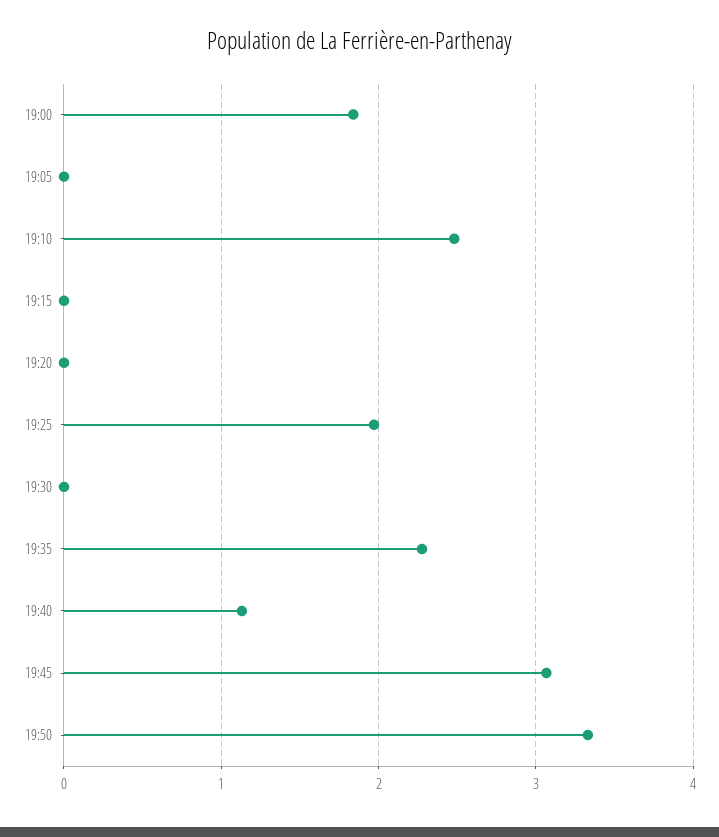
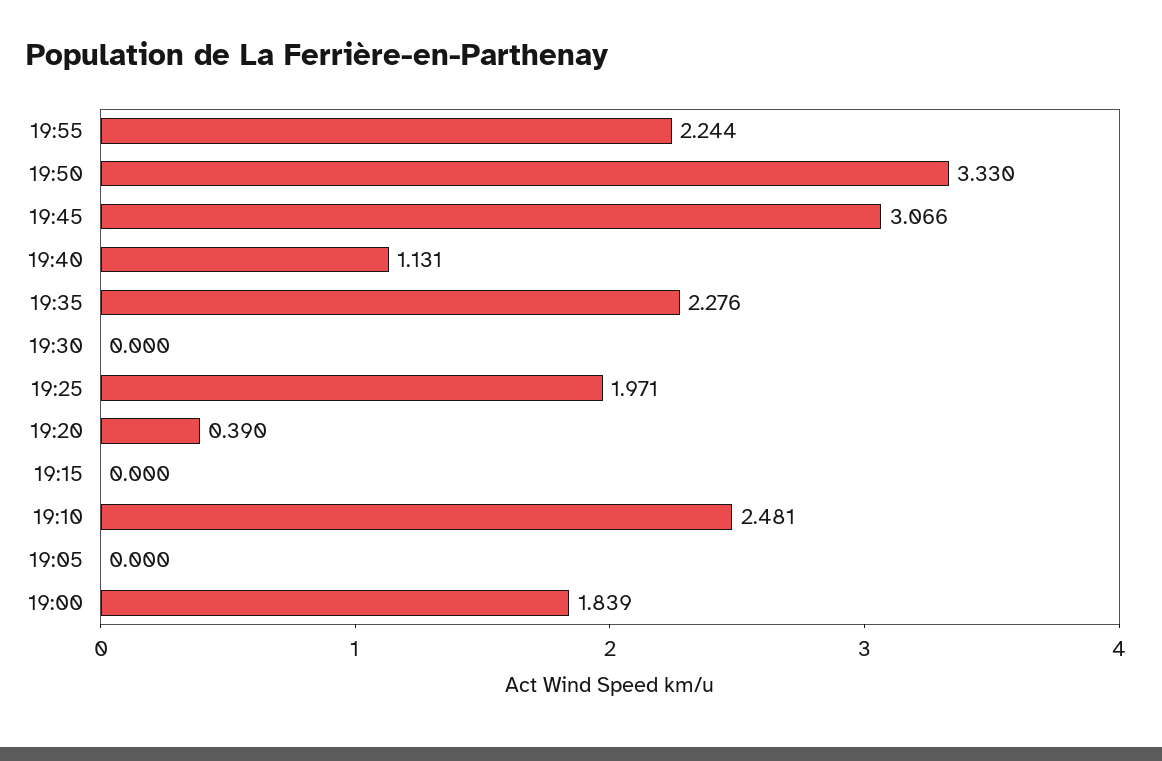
19:20: 0 -> 0.39
19:55: none -> 2.244

